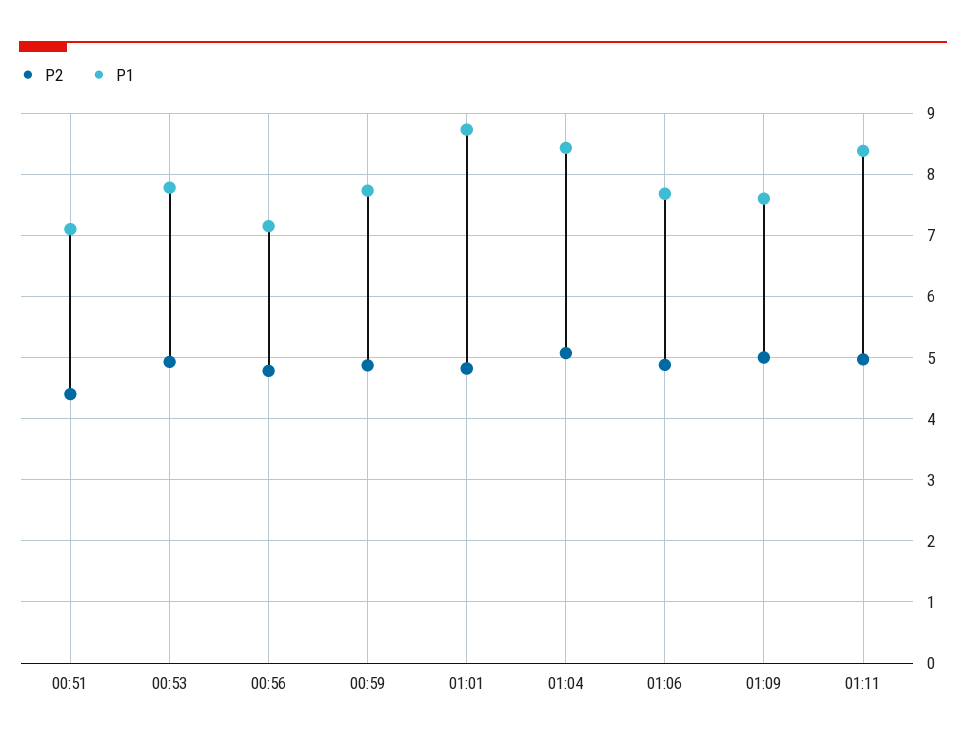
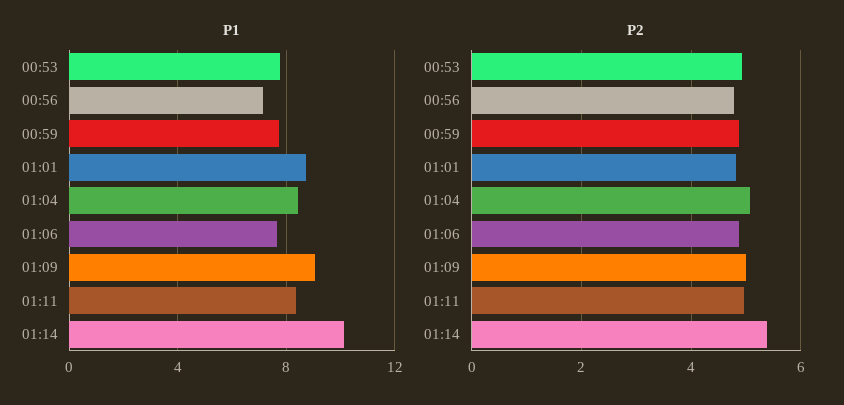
P2, 00:51: 4.4 -> none
P1, 00:51: 7.1 -> none
P1, 01:09: 7.6 -> 9
P1, 01:14: none -> 10
P2, 01:14: none -> 5.4

